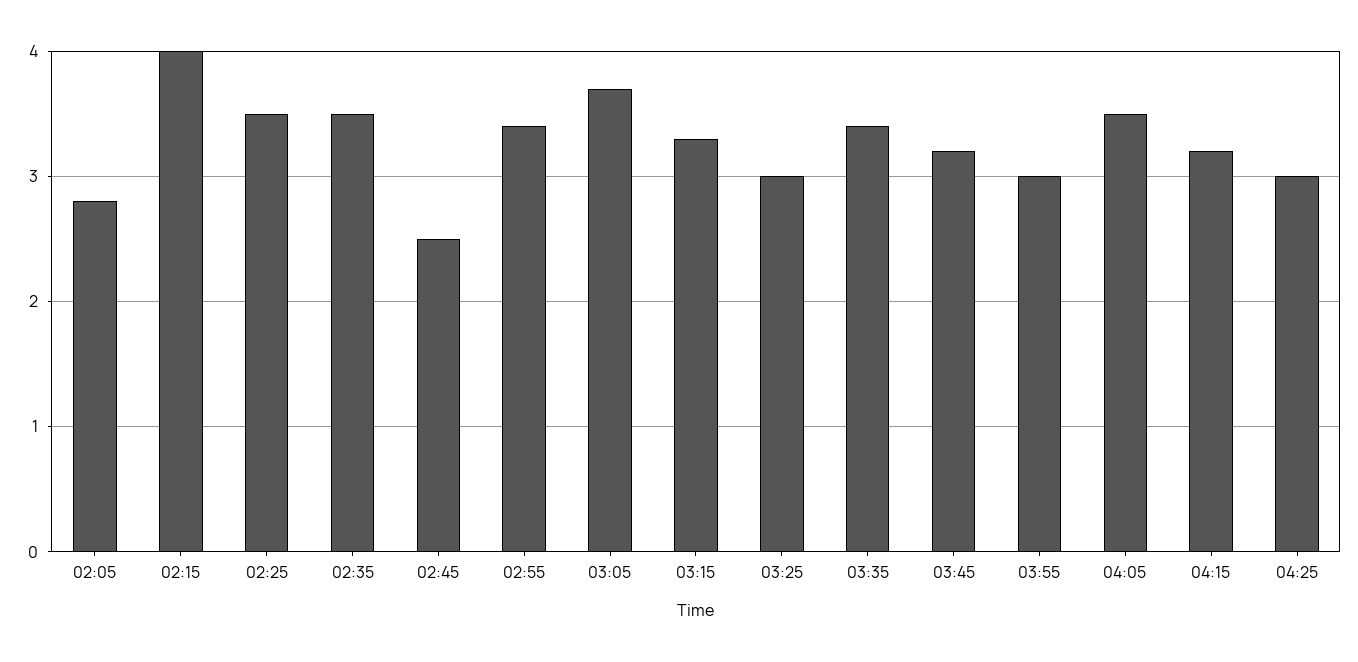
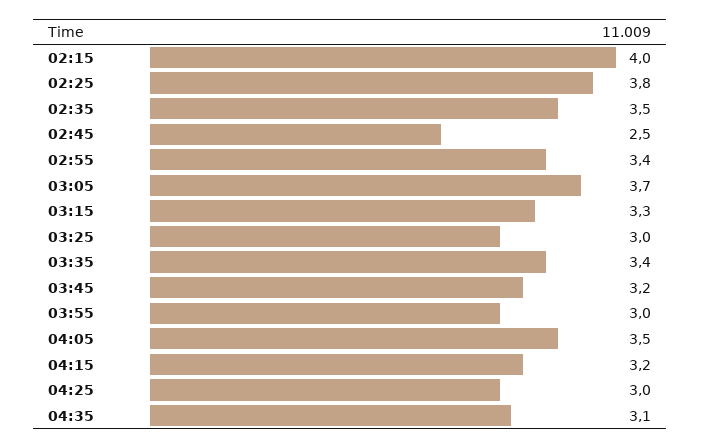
02:05: 2.8 -> none
02:25: 3.5 -> 3.8
04:35: none -> 3.1

